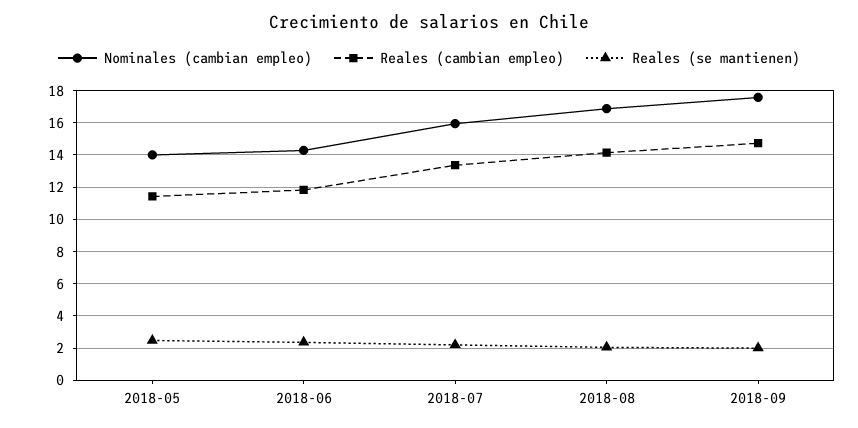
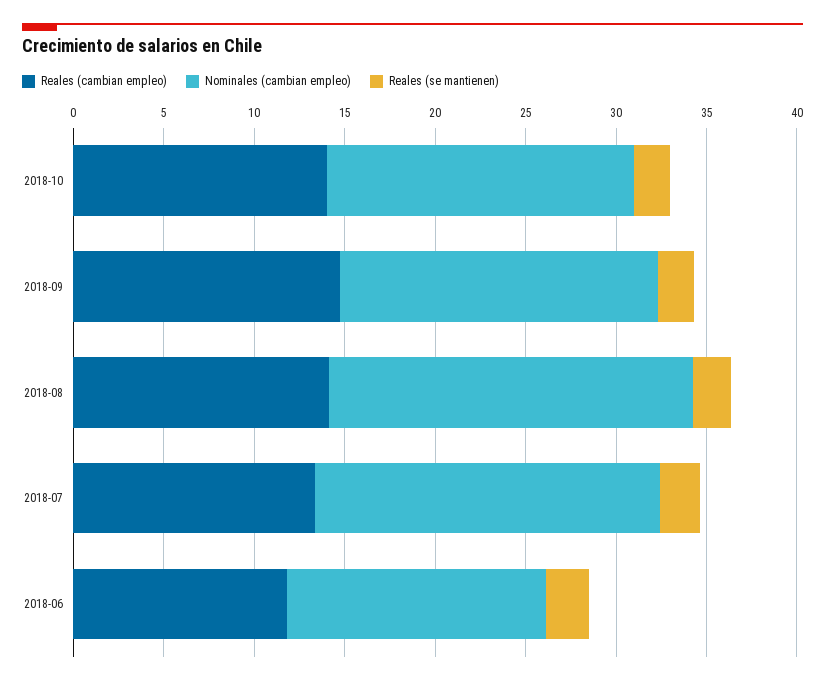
Nominales (cambian empleo), 2018-05: 14 -> none
Reales (cambian empleo), 2018-05: 11.5 -> none
Reales (se mantienen), 2018-05: 2.5 -> none
Nominales (cambian empleo), 2018-07: 16 -> 19
Nominales (cambian empleo), 2018-08: 17 -> 20
Reales (cambian empleo), 2018-10: none -> 14
Nominales (cambian empleo), 2018-10: none -> 17
Reales (se mantienen), 2018-10: none -> 2

